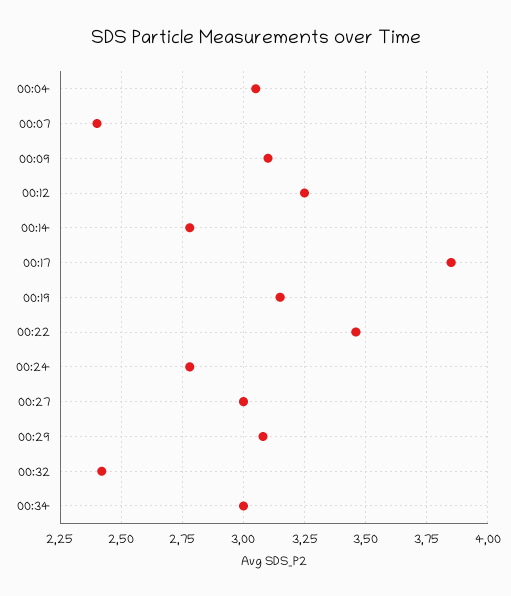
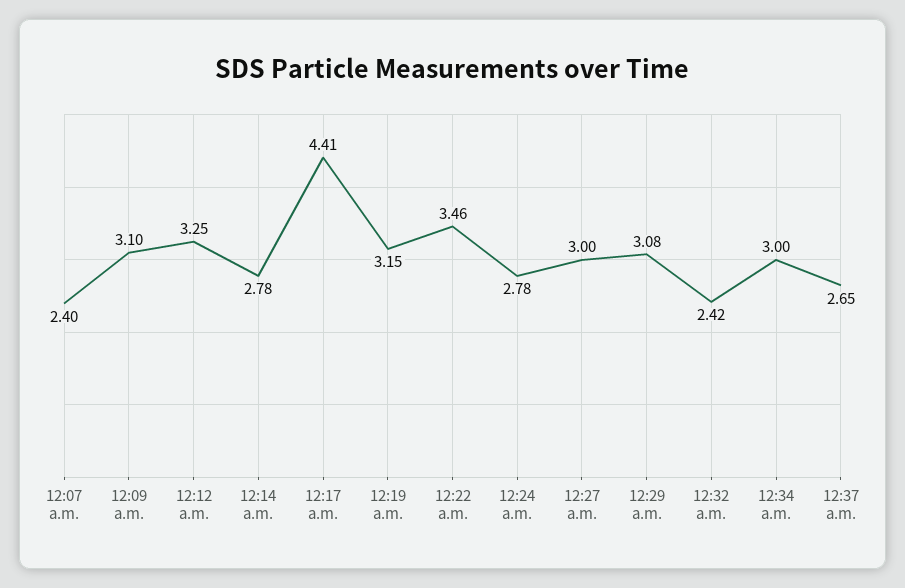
00:04: 3.05 -> none
00:17: 3.85 -> 4.41
12:37 a.m.: none -> 2.65

